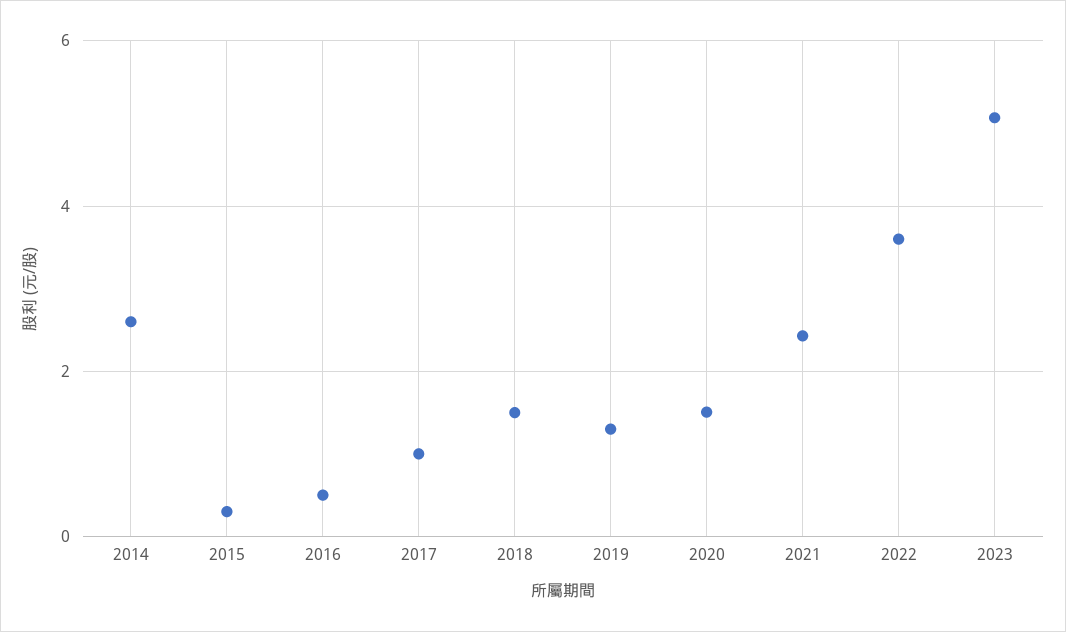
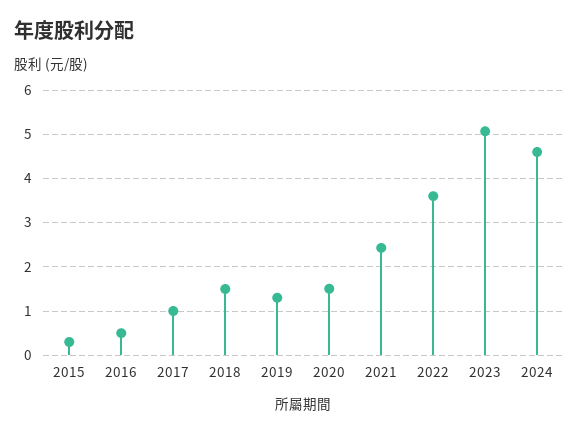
2014: 2.6 -> none
2024: none -> 4.6

